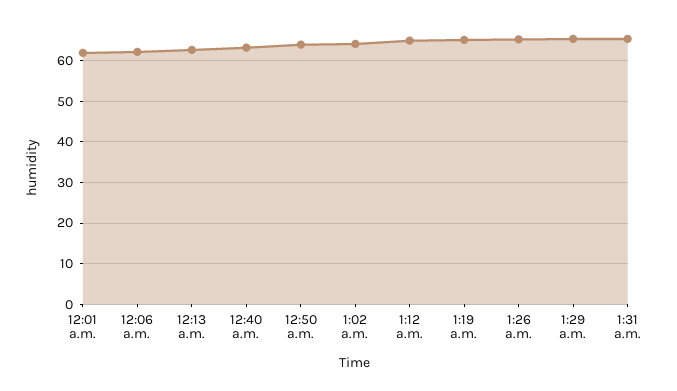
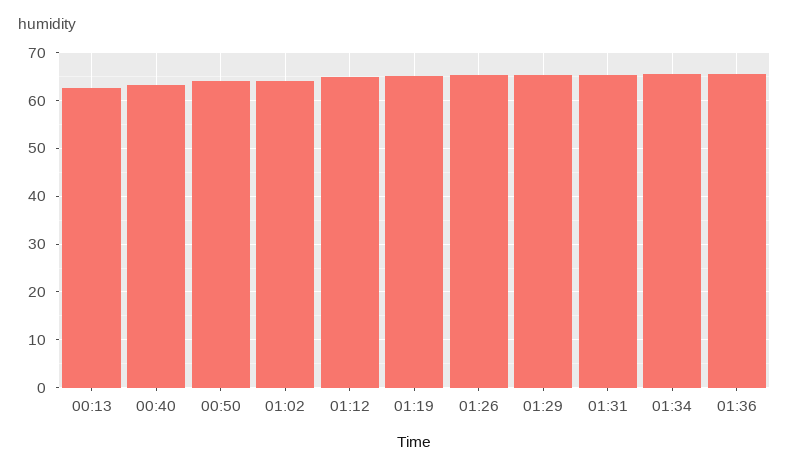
12:01 a.m.: 62 -> none
12:06 a.m.: 62 -> none
01:34: none -> 66
01:36: none -> 66

